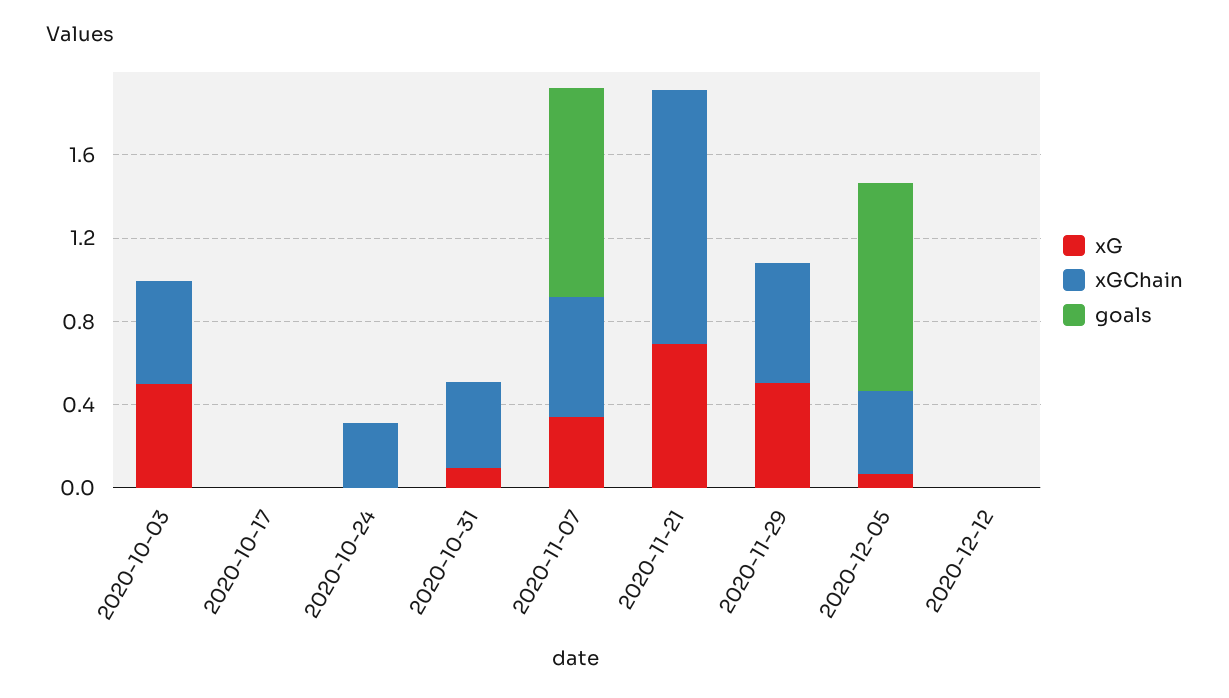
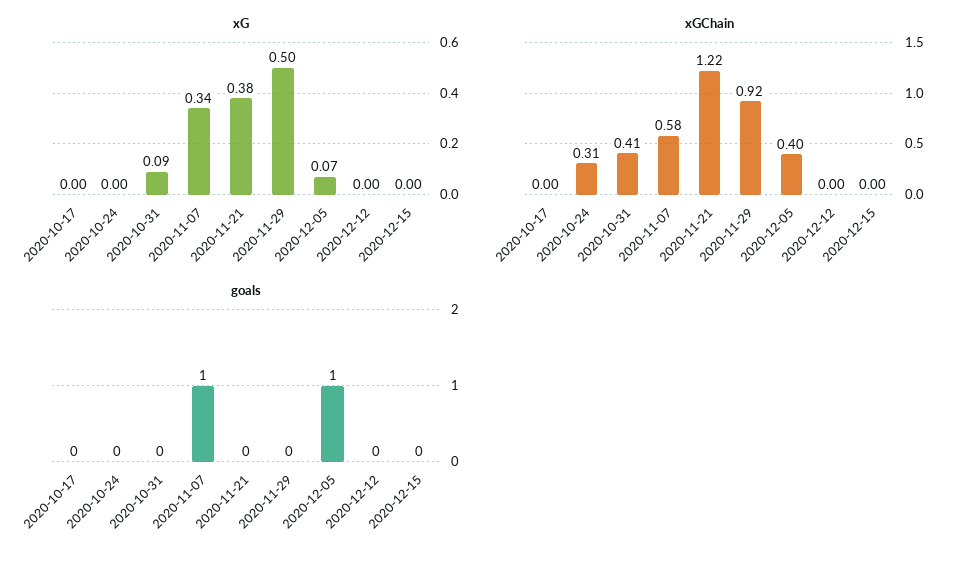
xG, 2020-10-03: 0.5 -> none
xGChain, 2020-10-03: 0.5 -> none
goals, 2020-10-03: 0 -> none
xG, 2020-11-21: 0.7 -> 0.38
xGChain, 2020-11-29: 0.6 -> 0.92
xG, 2020-12-15: none -> 0
xGChain, 2020-12-15: none -> 0
goals, 2020-12-15: none -> 0

